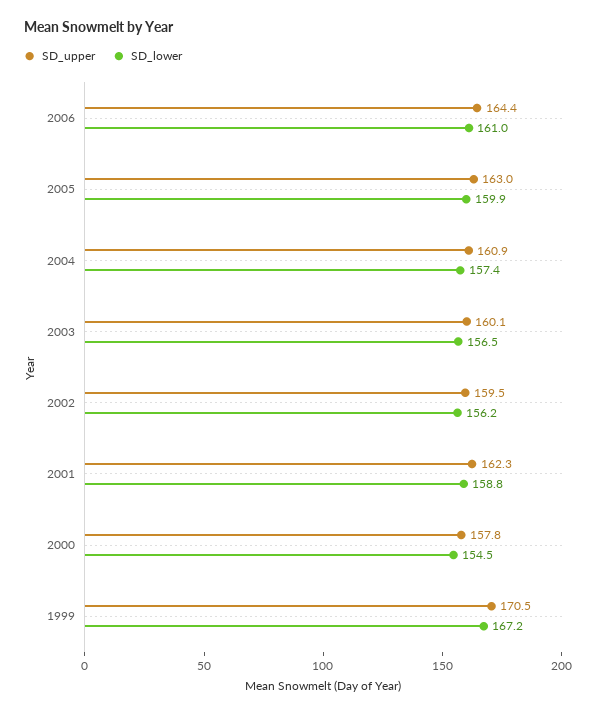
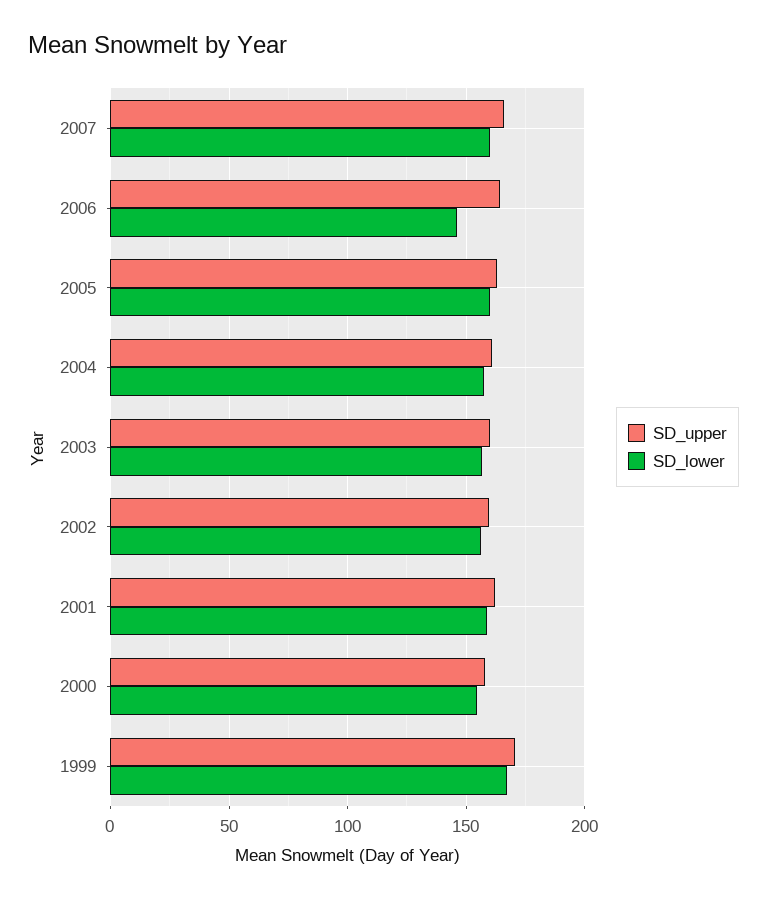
SD_lower, 2006: 161 -> 145
SD_upper, 2007: none -> 165
SD_lower, 2007: none -> 160

